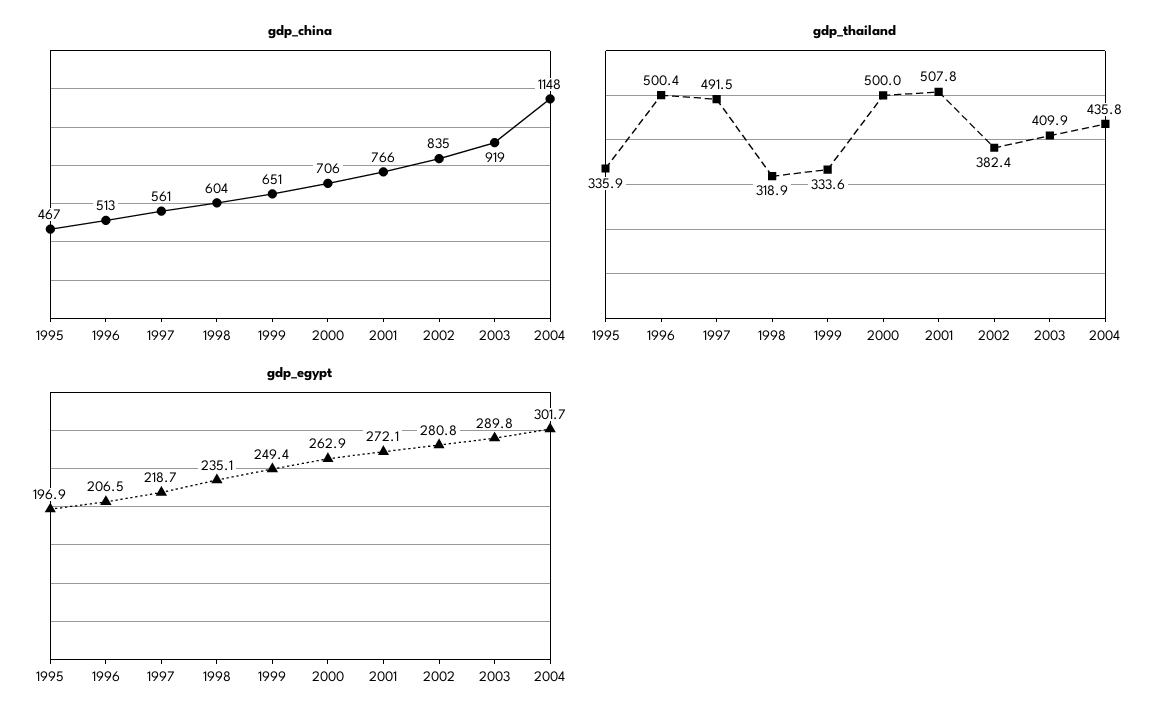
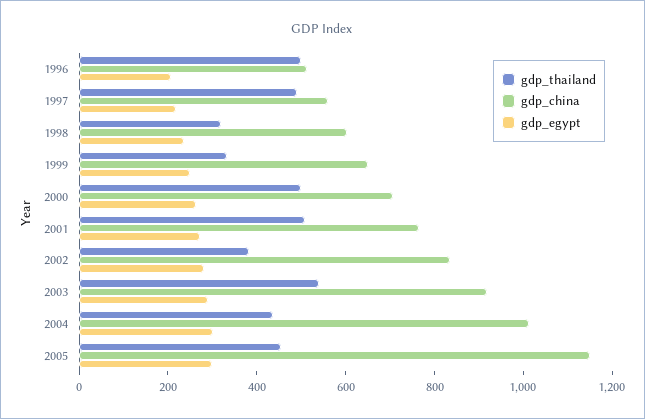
gdp_china, 1995: 467 -> none
gdp_china, 2004: 1148 -> 1000
gdp_thailand, 1995: 335.9 -> none
gdp_thailand, 2003: 409.9 -> 550
gdp_egypt, 1995: 196.9 -> none
gdp_thailand, 2005: none -> 450
gdp_china, 2005: none -> 1150
gdp_egypt, 2005: none -> 300

